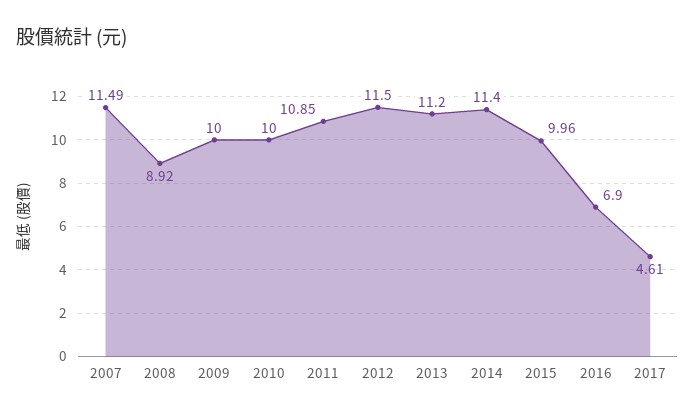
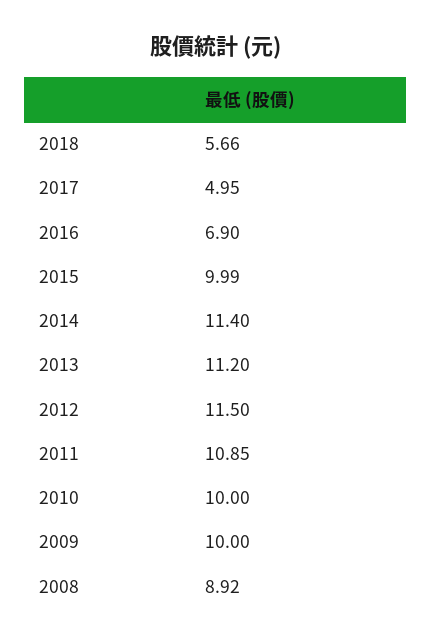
2007: 11.49 -> none
2015: 9.96 -> 9.99
2017: 4.61 -> 4.95
2018: none -> 5.66

